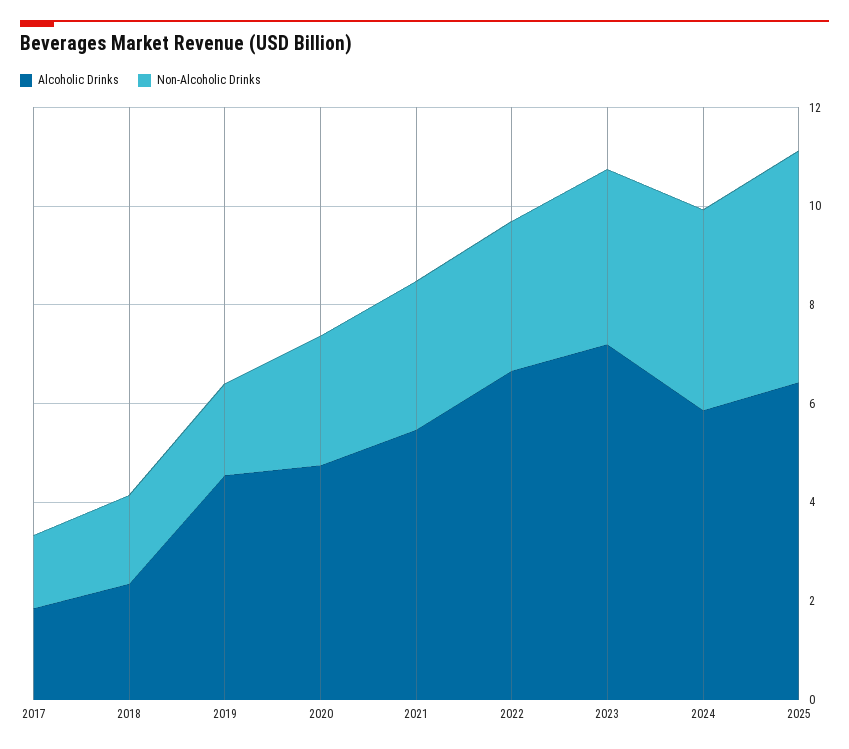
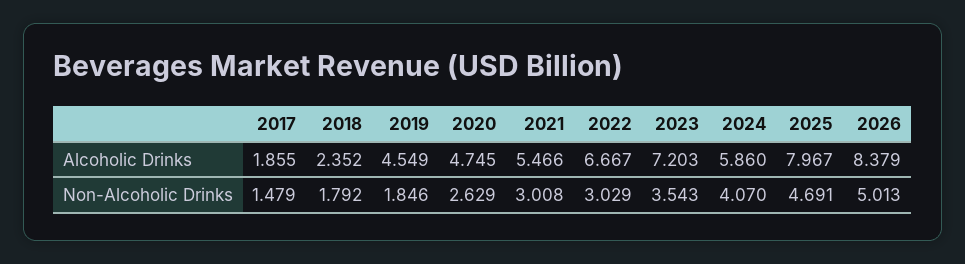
Alcoholic Drinks, 2025: 6.5 -> 7.967
Alcoholic Drinks, 2026: none -> 8.379
Non-Alcoholic Drinks, 2026: none -> 5.013

